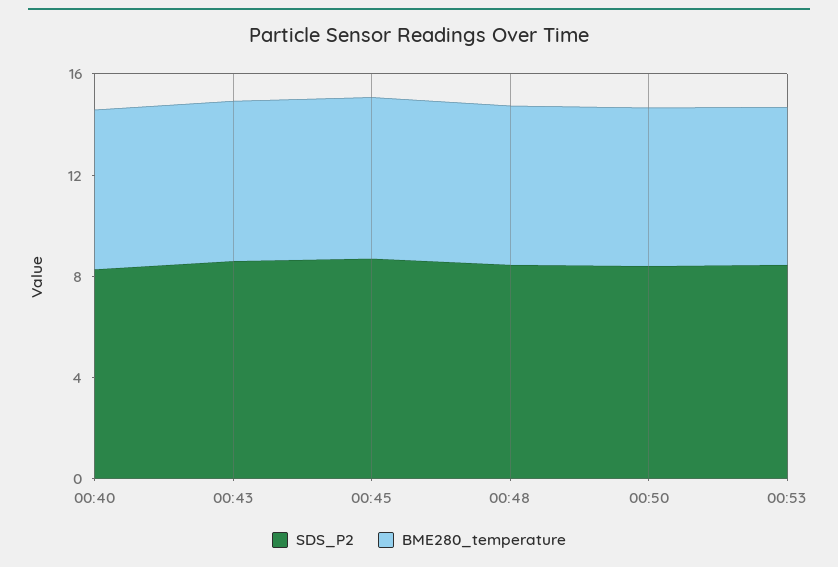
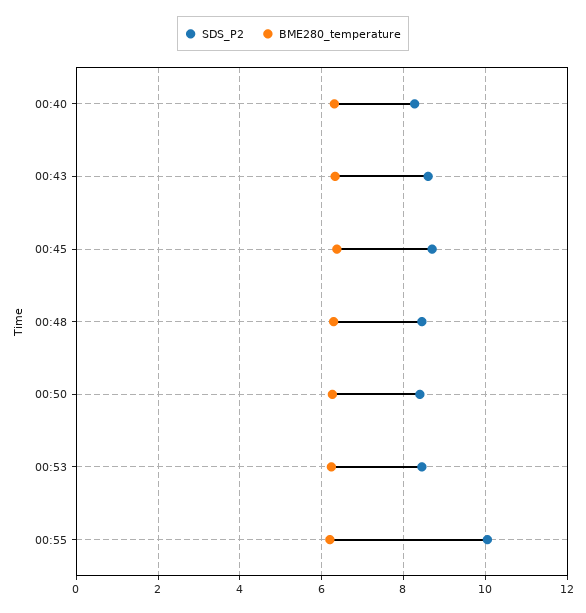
SDS_P2, 00:55: none -> 10
BME280_temperature, 00:55: none -> 6.2

